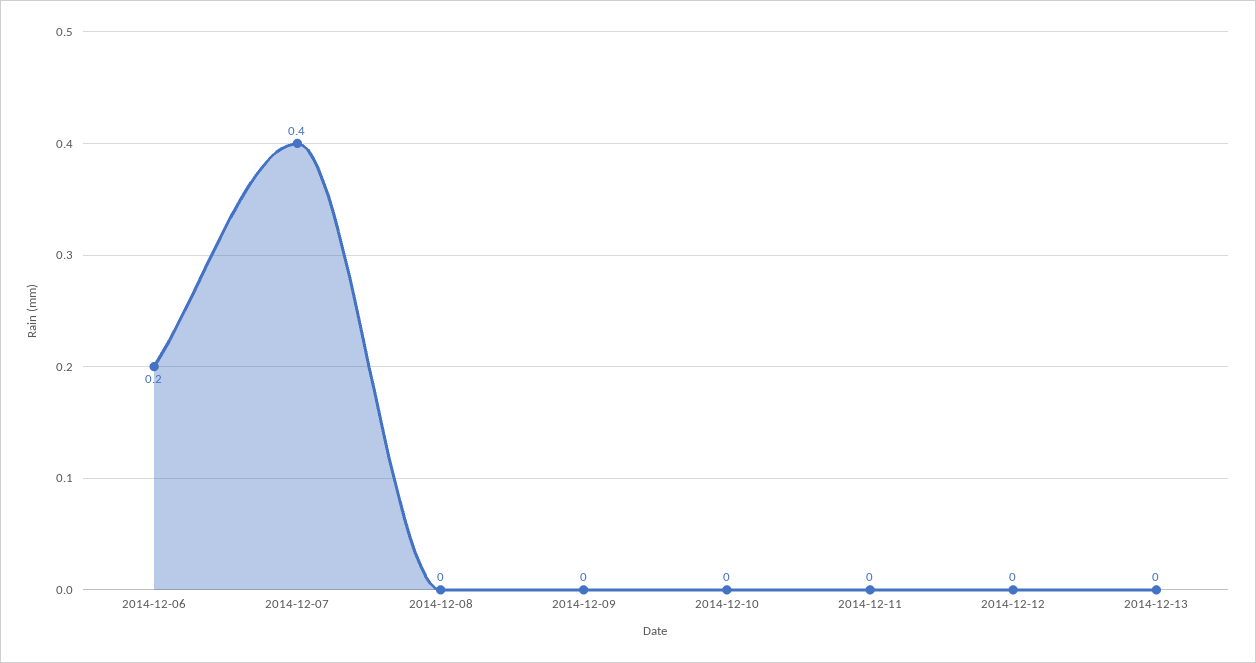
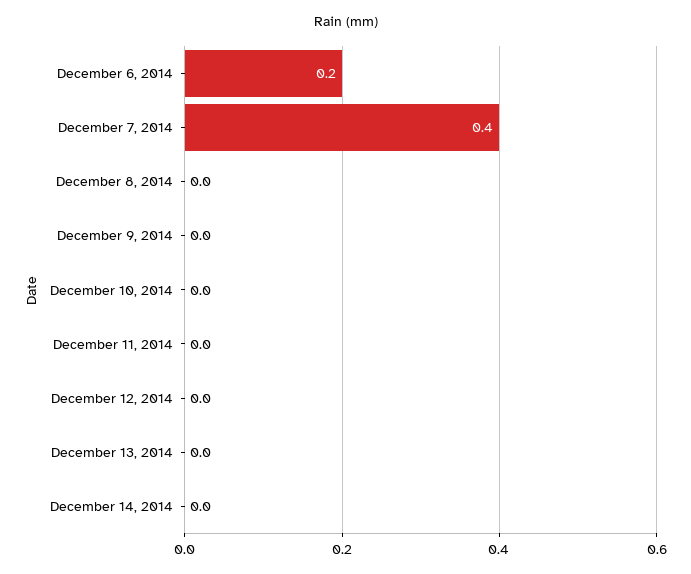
December 14, 2014: none -> 0

